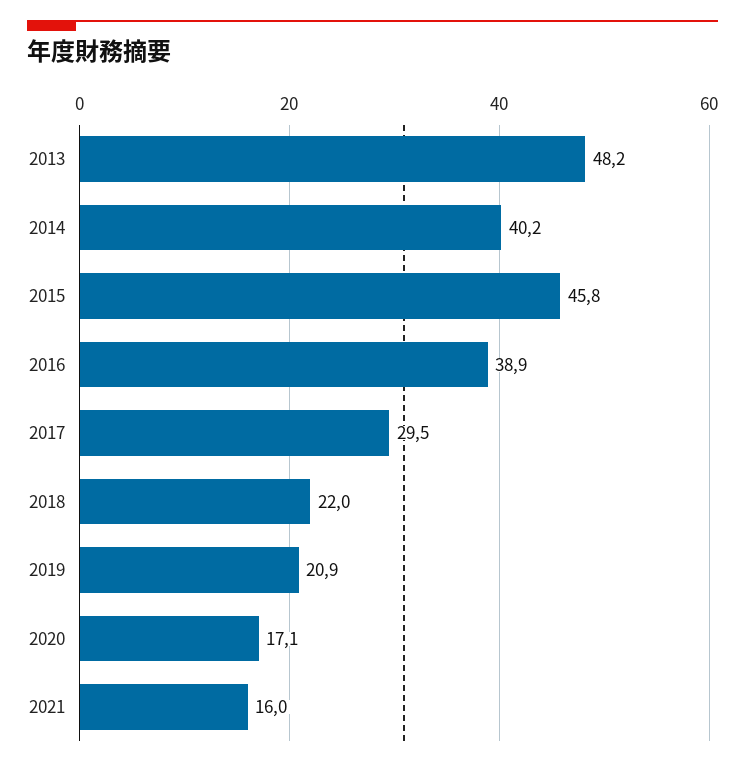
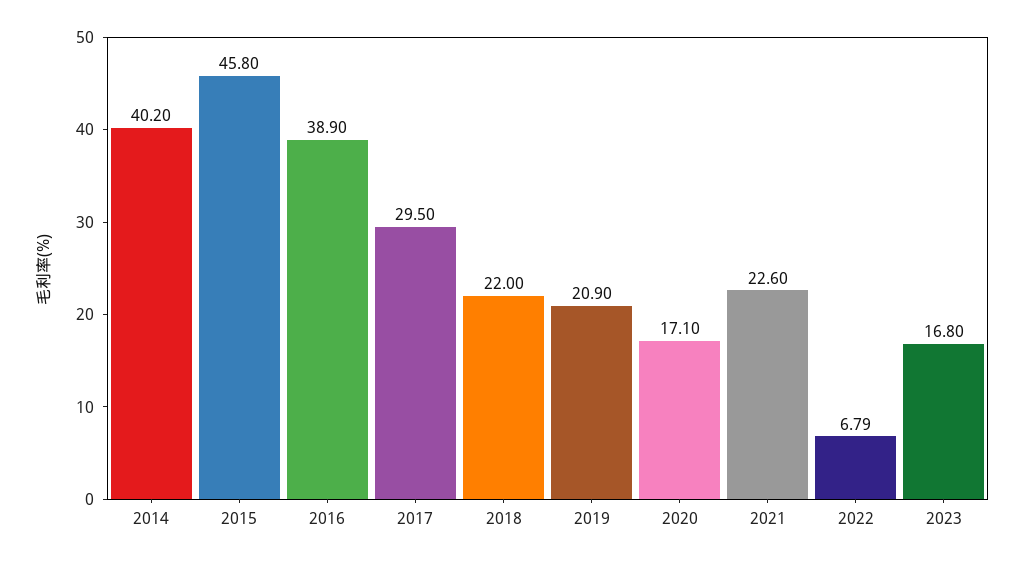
2013: 48.2 -> none
2021: 16 -> 22.6
2022: none -> 6.79
2023: none -> 16.8

